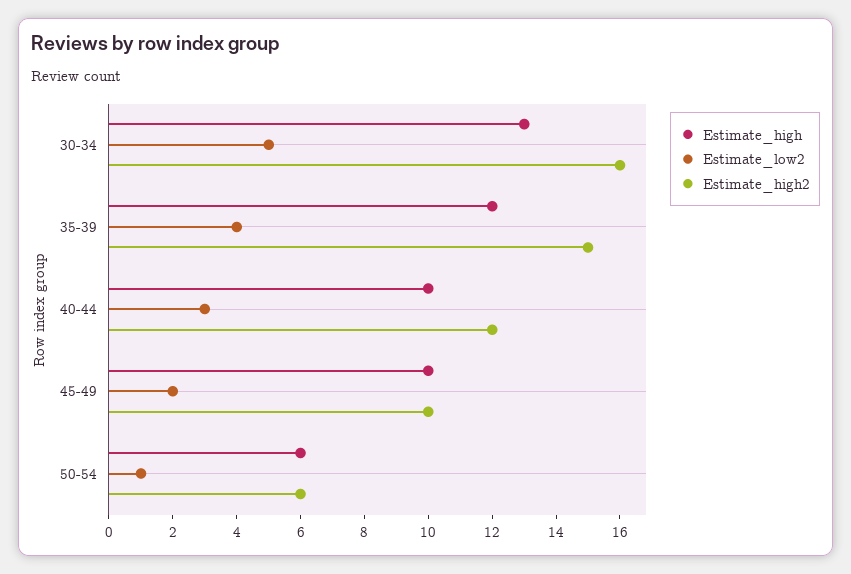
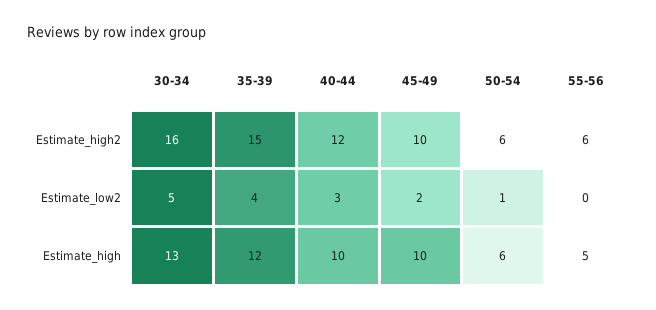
Estimate_high2, 55-56: none -> 6
Estimate_low2, 55-56: none -> 0
Estimate_high, 55-56: none -> 5

